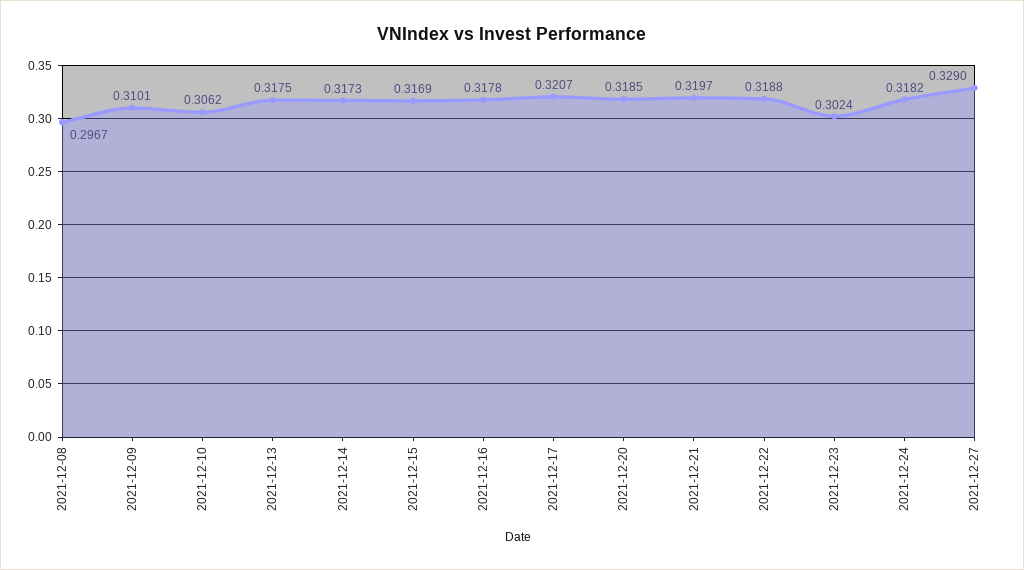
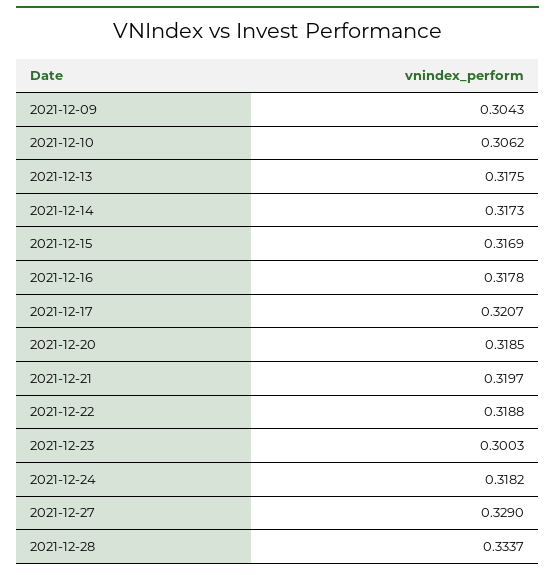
2021-12-08: 0.2967 -> none
2021-12-09: 0.3101 -> 0.3043
2021-12-23: 0.3024 -> 0.3003
2021-12-28: none -> 0.3337

